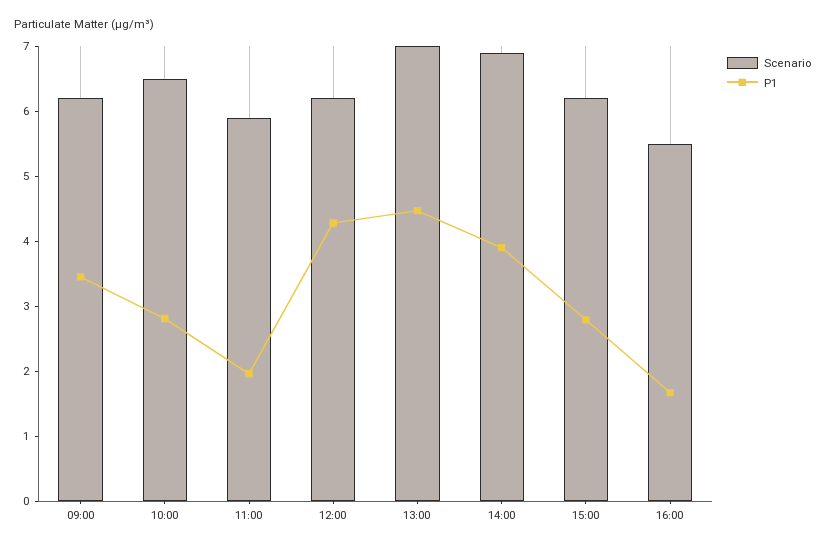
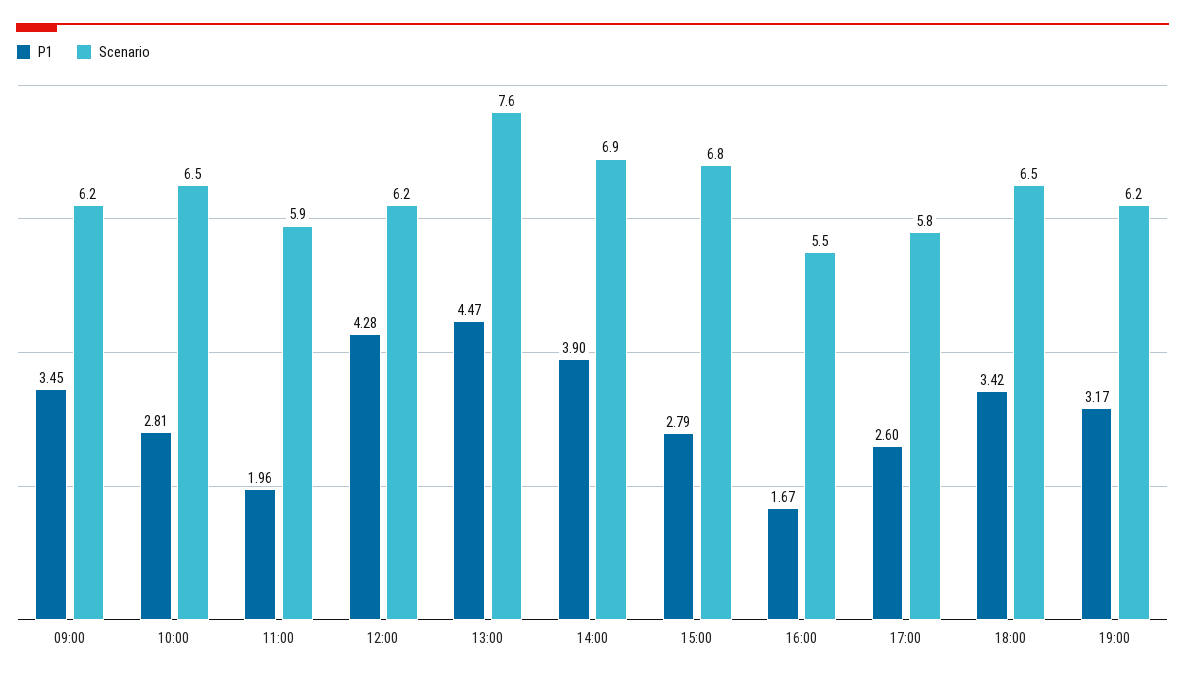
Scenario, 13:00: 7 -> 7.6
Scenario, 15:00: 6.2 -> 6.8
P1, 17:00: none -> 2.6
Scenario, 17:00: none -> 5.8
P1, 18:00: none -> 3.42
Scenario, 18:00: none -> 6.5
P1, 19:00: none -> 3.17
Scenario, 19:00: none -> 6.2

